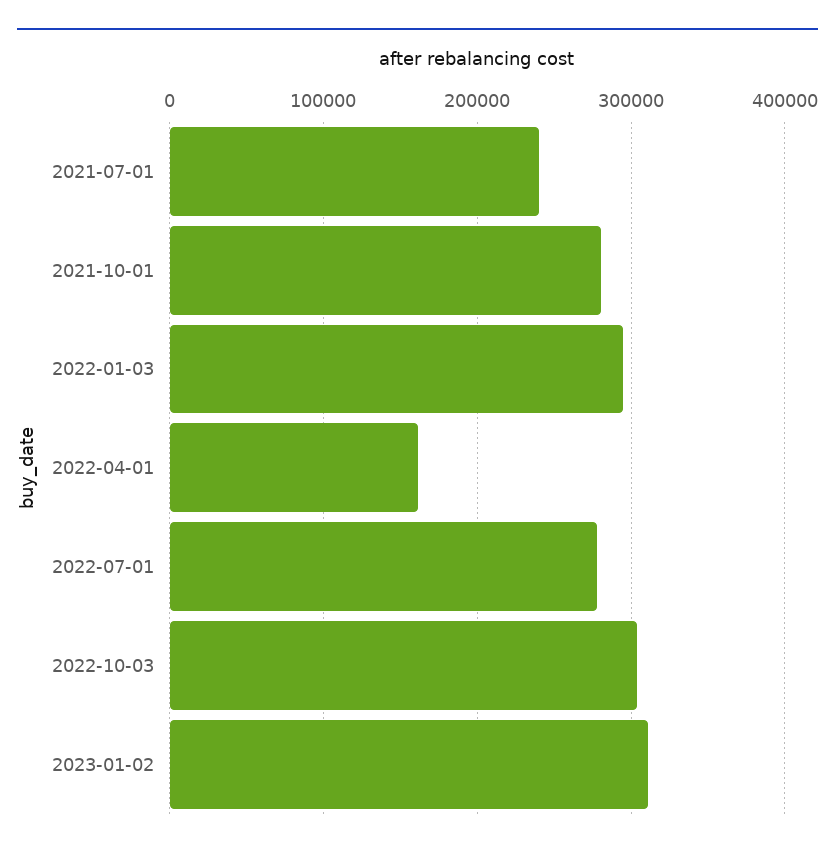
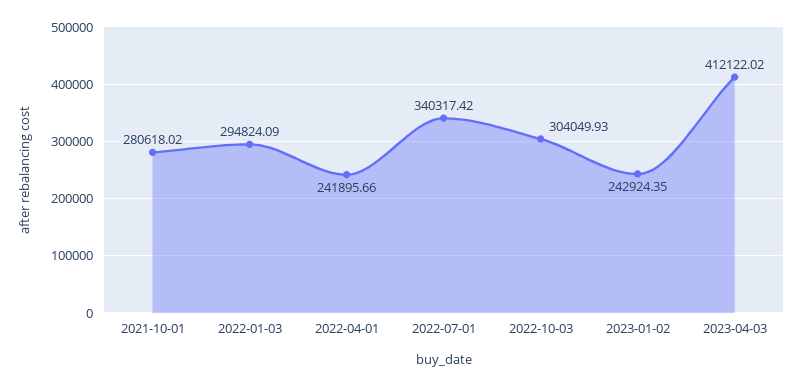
2021-07-01: 240000 -> none
2022-04-01: 160000 -> 241895.66
2022-07-01: 280000 -> 340317.42
2023-01-02: 310000 -> 242924.35
2023-04-03: none -> 412122.02

